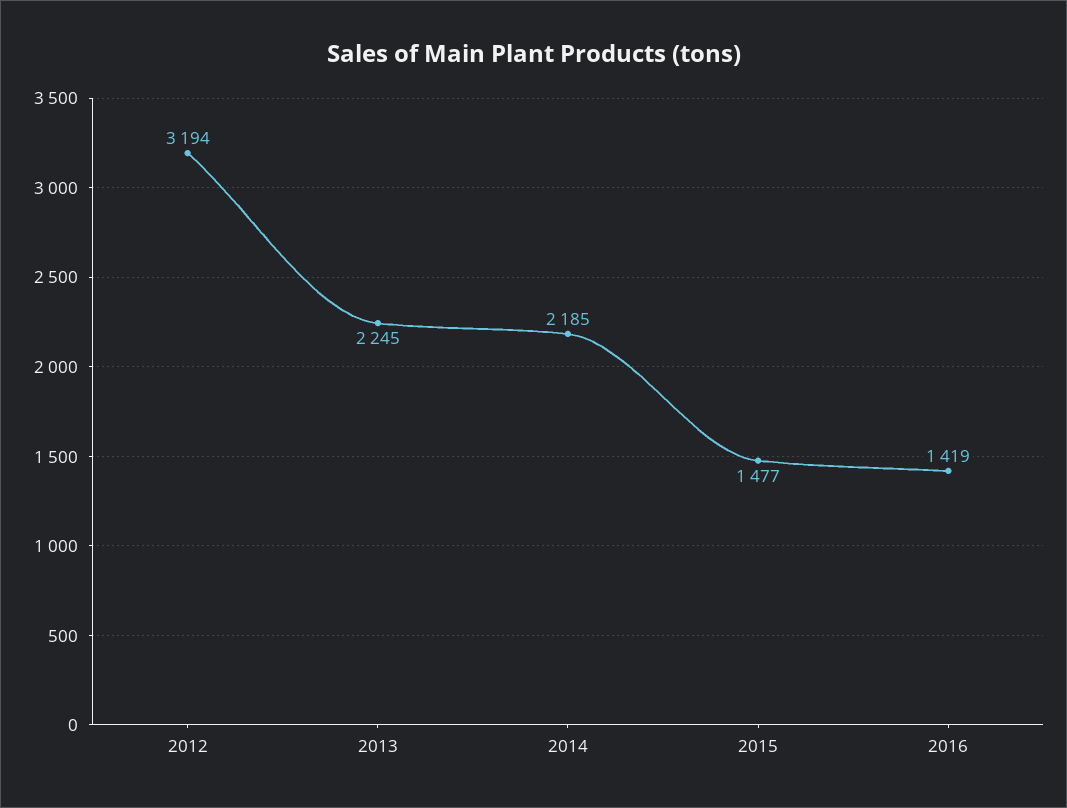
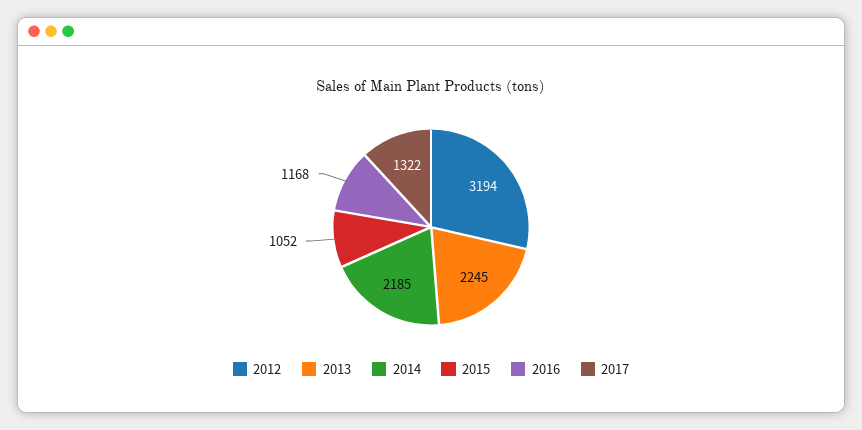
2015: 1477 -> 1052
2016: 1419 -> 1168
2017: none -> 1322

